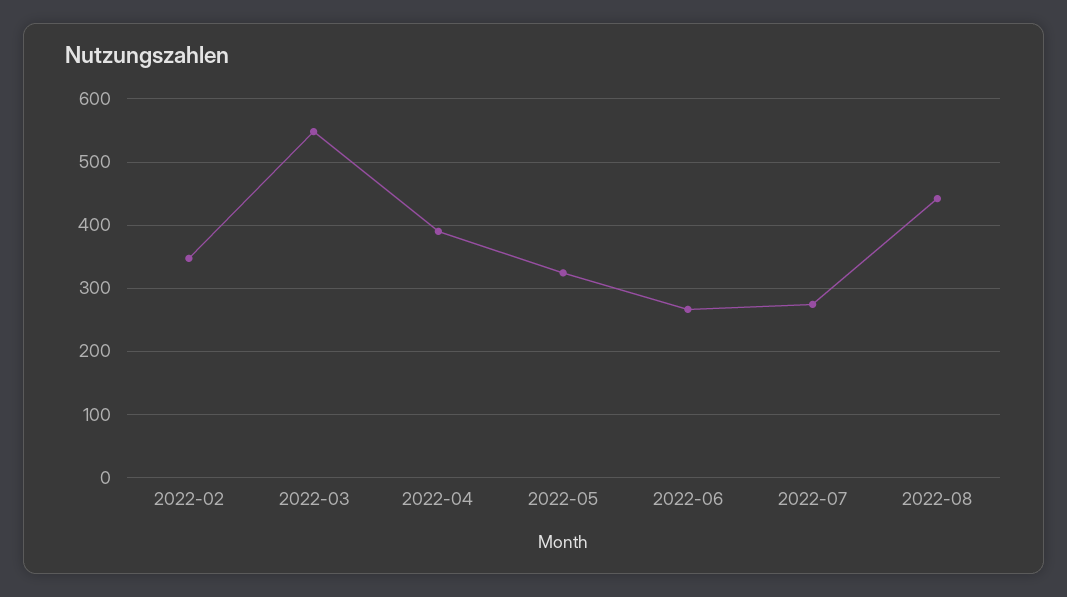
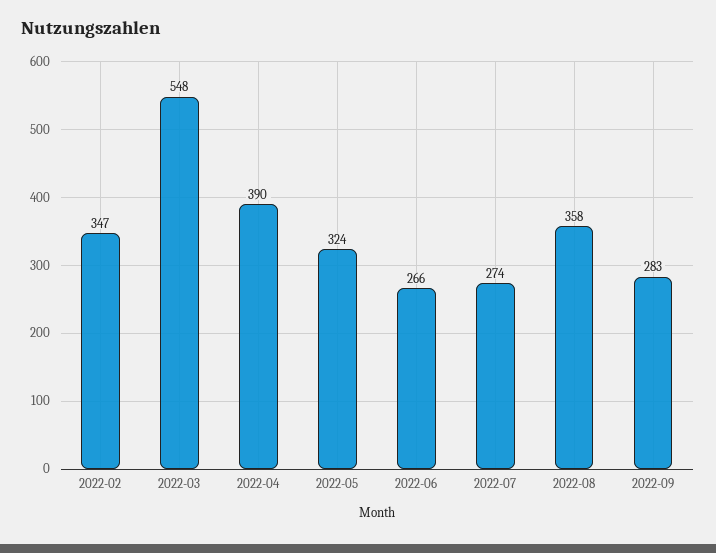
2022-08: 440 -> 358
2022-09: none -> 283

